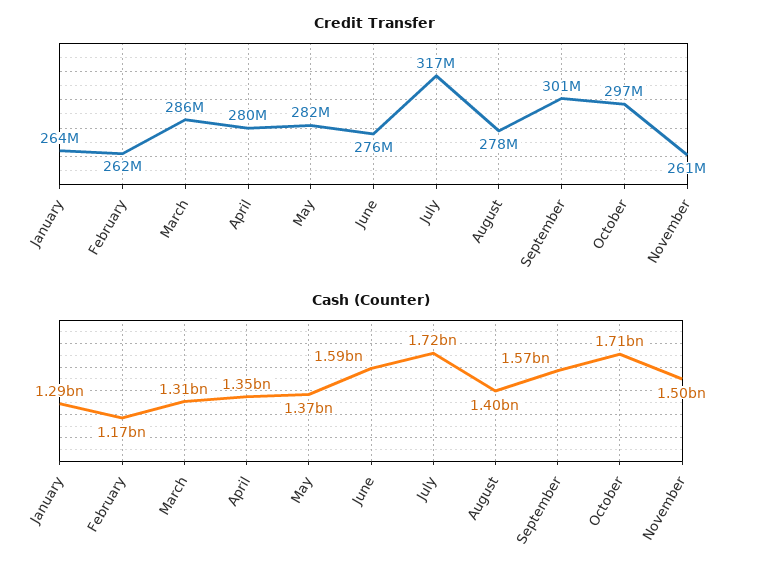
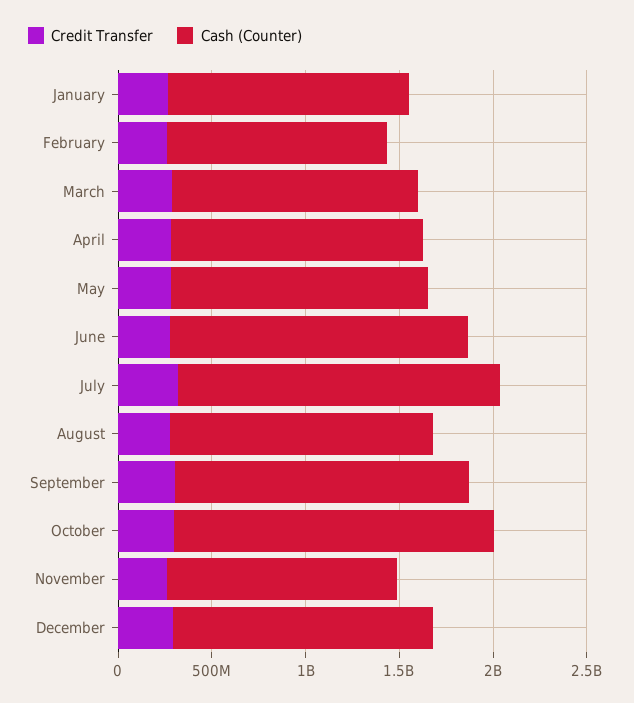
Cash (Counter), November: 1500000000 -> 1200000000
Credit Transfer, December: none -> 300000000
Cash (Counter), December: none -> 1400000000

